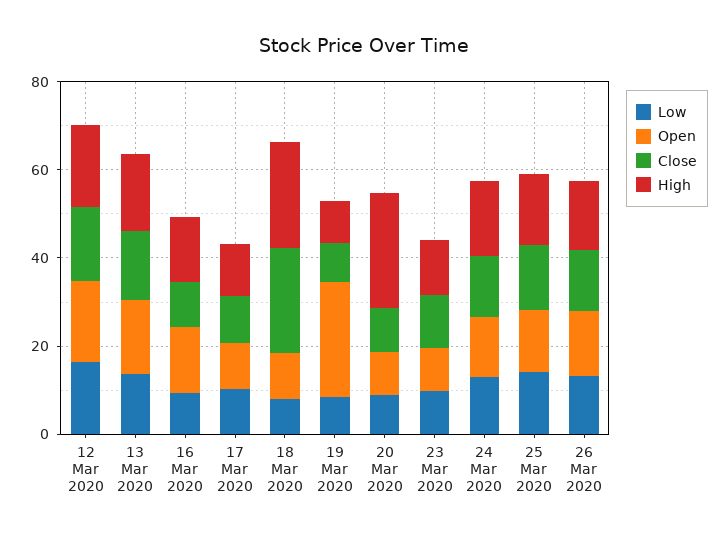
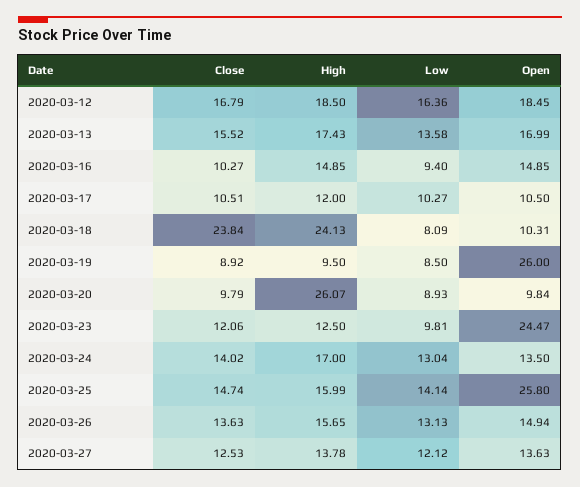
Open, 23 Mar 2020: 10 -> 24.47
Open, 25 Mar 2020: 15 -> 25.8
Close, 2020-03-27: none -> 12.53
High, 2020-03-27: none -> 13.78
Low, 2020-03-27: none -> 12.12
Open, 2020-03-27: none -> 13.63

